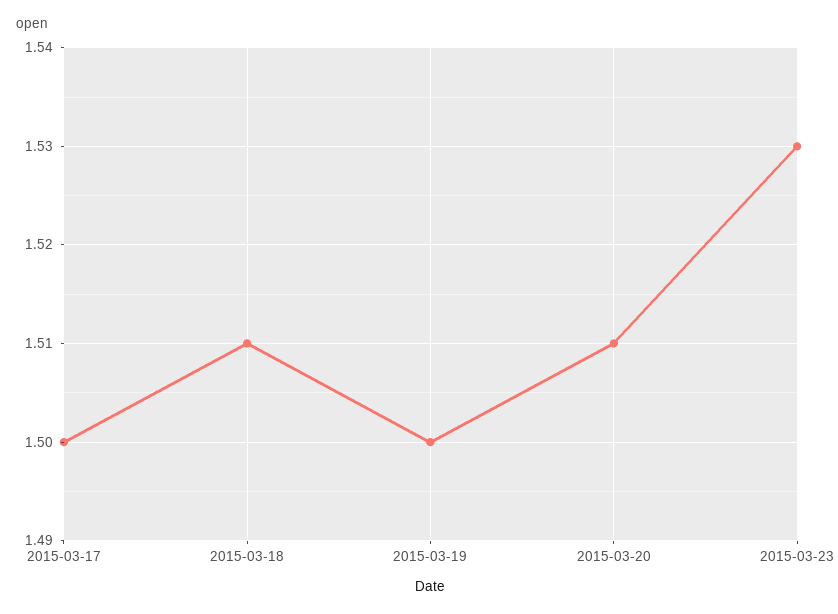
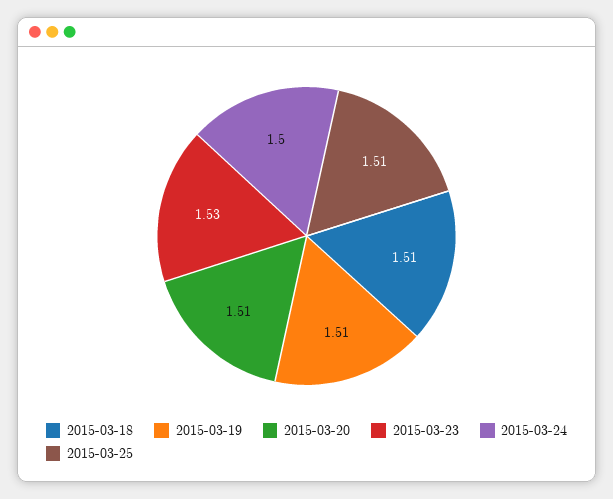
2015-03-17: 1.5 -> none
2015-03-19: 1.5 -> 1.51
2015-03-24: none -> 1.5
2015-03-25: none -> 1.51

